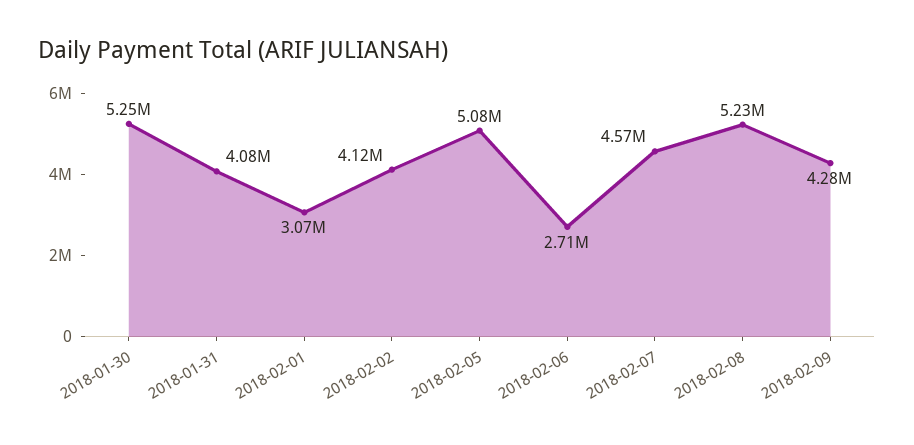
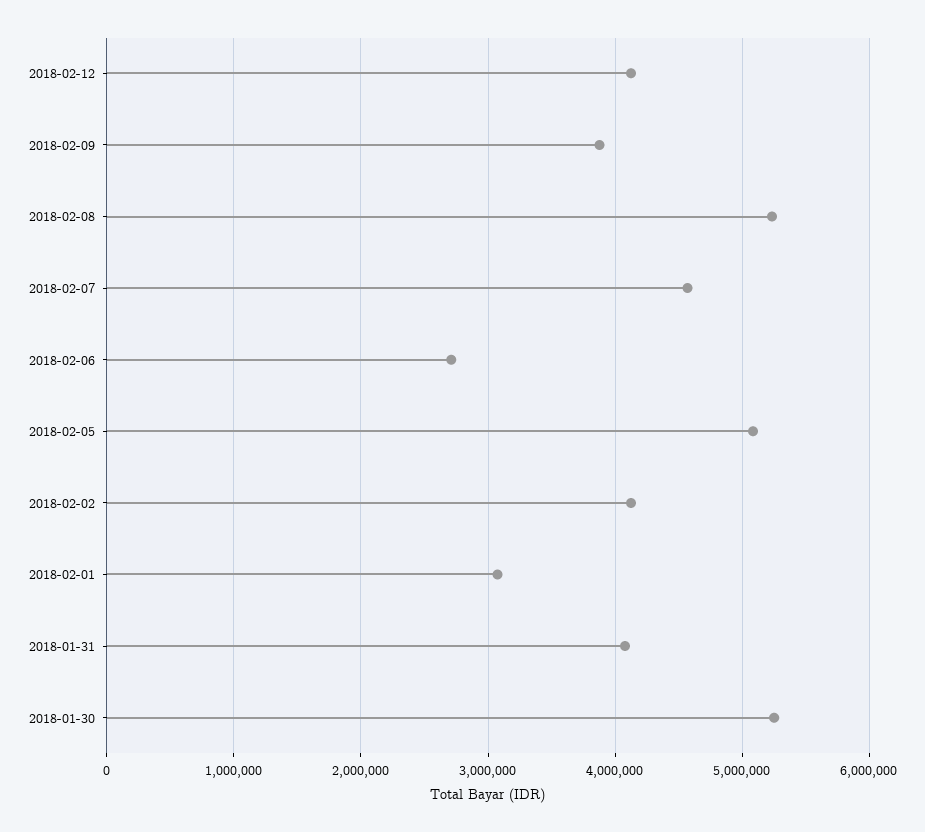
2018-02-09: 4280000 -> 3900000
2018-02-12: none -> 4100000

